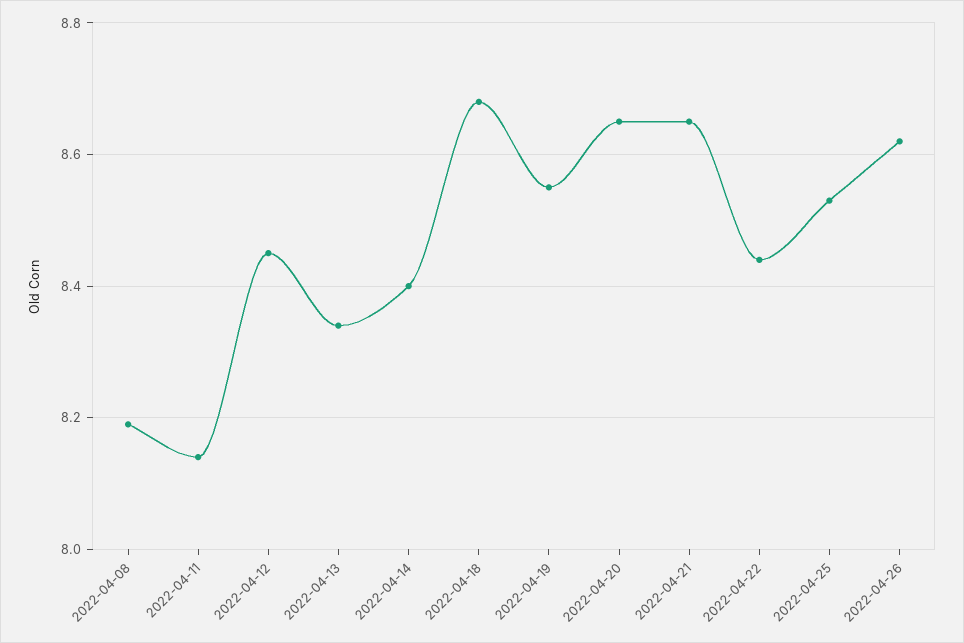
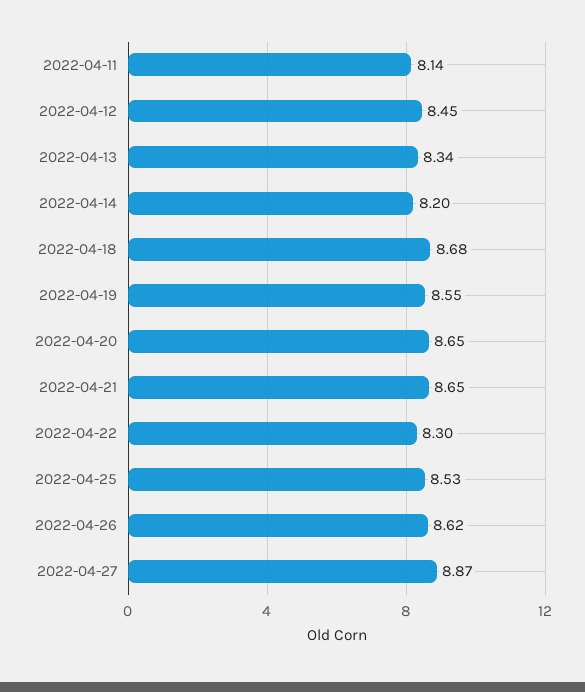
2022-04-08: 8.2 -> none
2022-04-14: 8.4 -> 8.2
2022-04-22: 8.45 -> 8.3
2022-04-27: none -> 8.87

